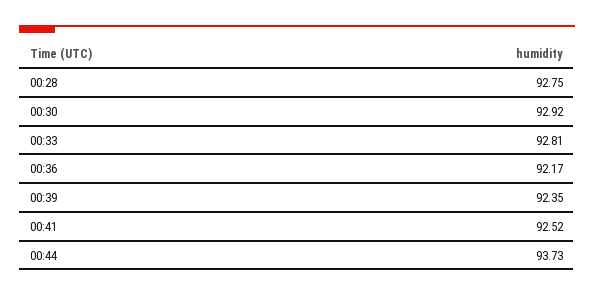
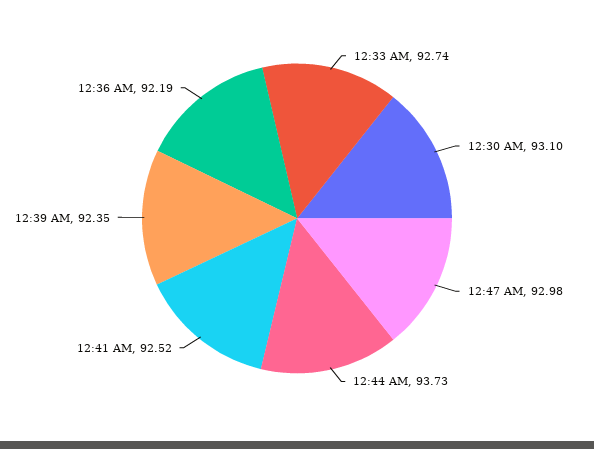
00:28: 92.75 -> none
00:30: 92.92 -> 93.1
00:33: 92.81 -> 92.74
00:36: 92.17 -> 92.19
12:47 AM: none -> 92.98

